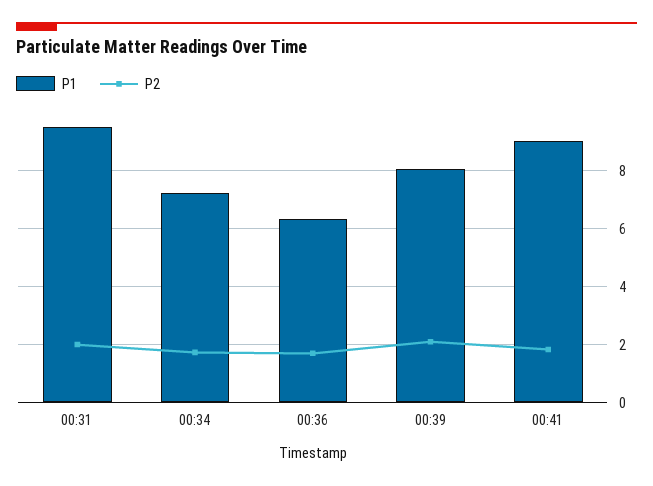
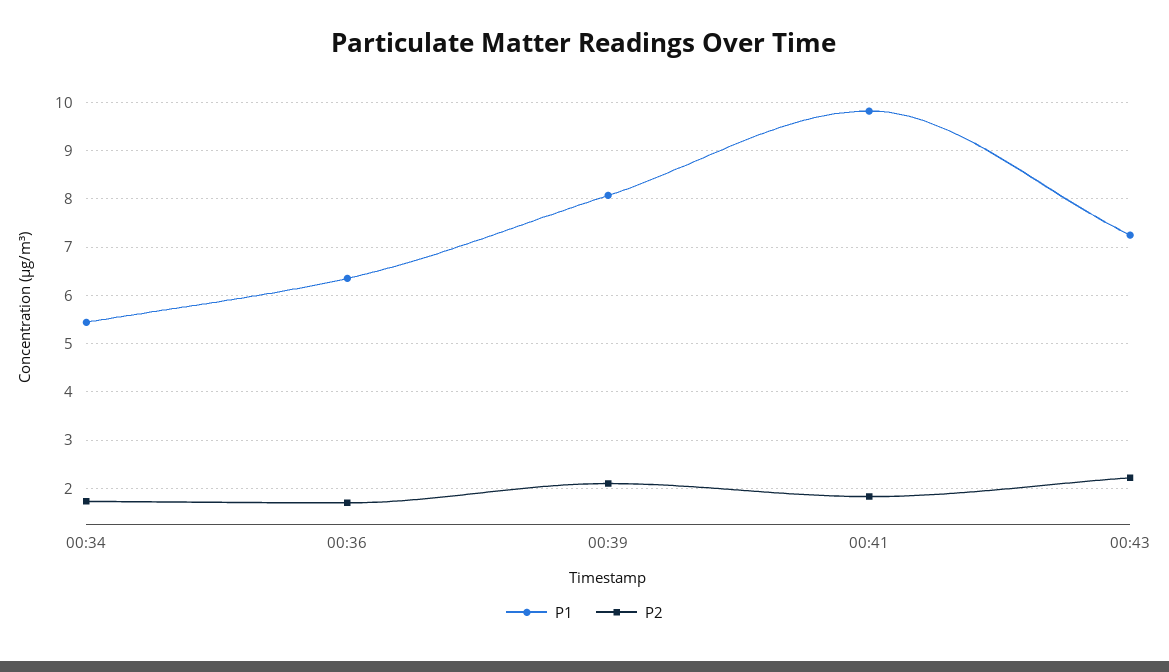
P1, 00:31: 9.5 -> none
P2, 00:31: 2 -> none
P1, 00:34: 7.25 -> 5.4
P1, 00:41: 9 -> 9.8
P1, 00:43: none -> 7.2
P2, 00:43: none -> 2.2

